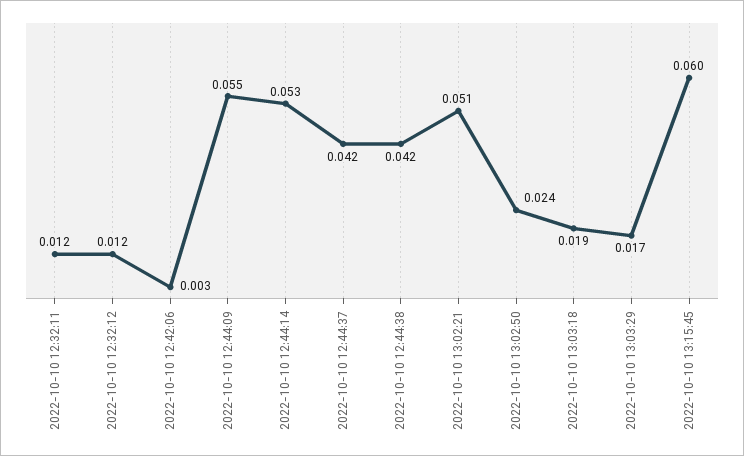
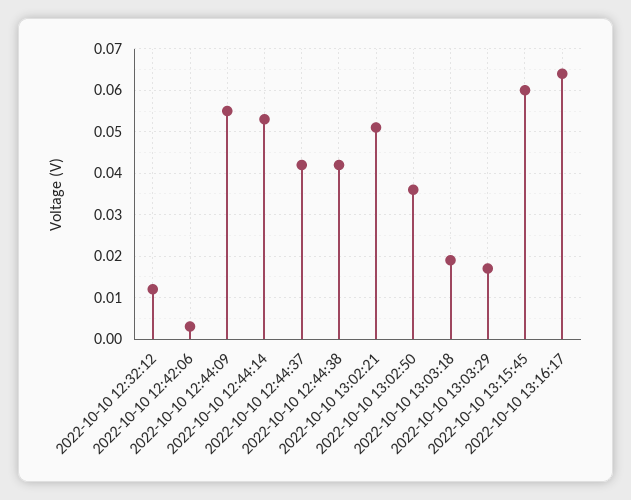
2022-10-10 12:32:11: 0.012 -> none
2022-10-10 13:02:50: 0.024 -> 0.035
2022-10-10 13:16:17: none -> 0.065

